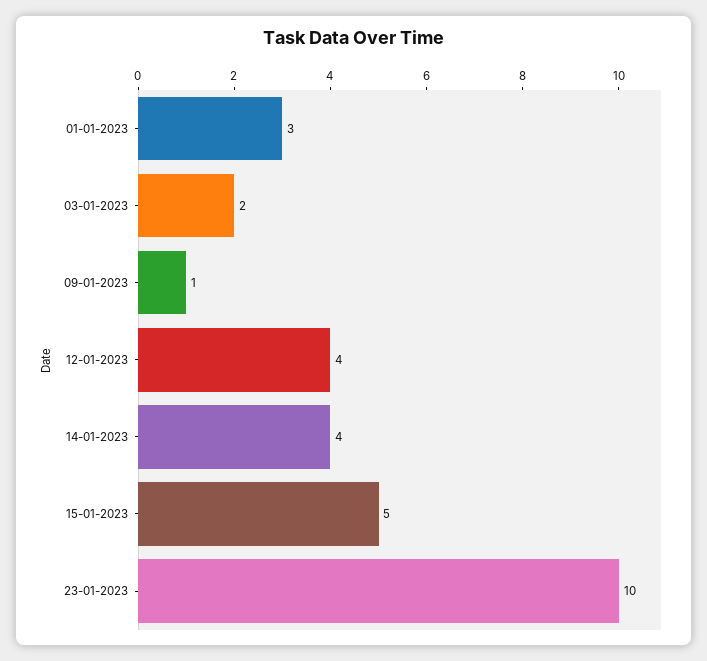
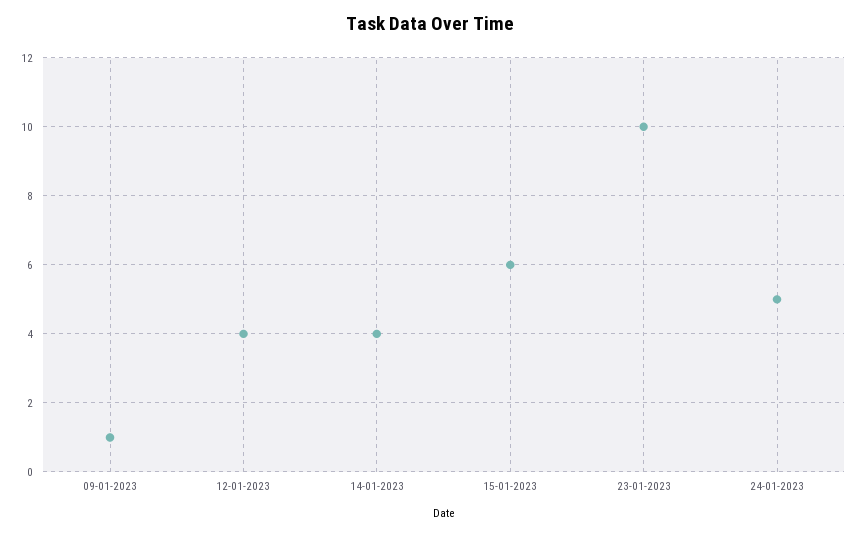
01-01-2023: 3 -> none
03-01-2023: 2 -> none
15-01-2023: 5 -> 6
24-01-2023: none -> 5

